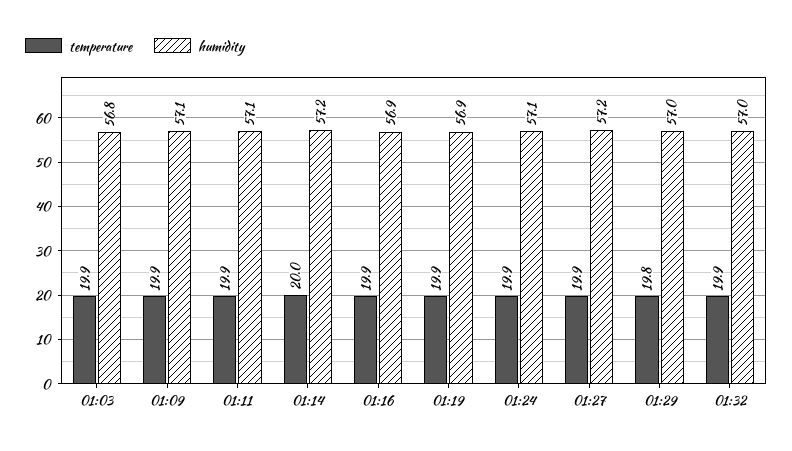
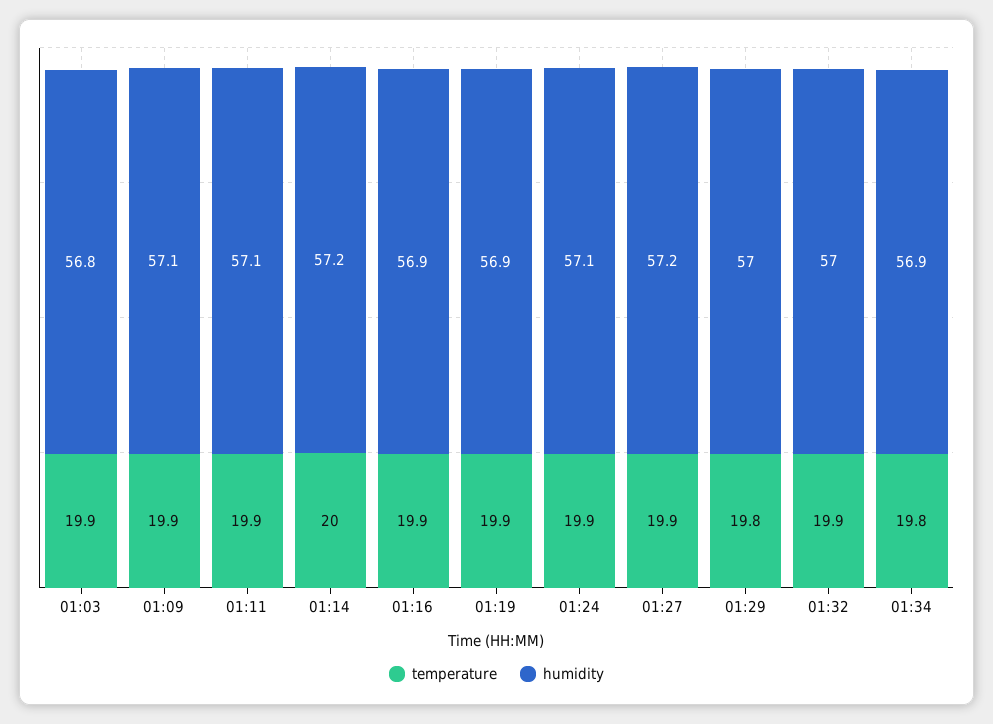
temperature, 01:34: none -> 19.8
humidity, 01:34: none -> 56.9

